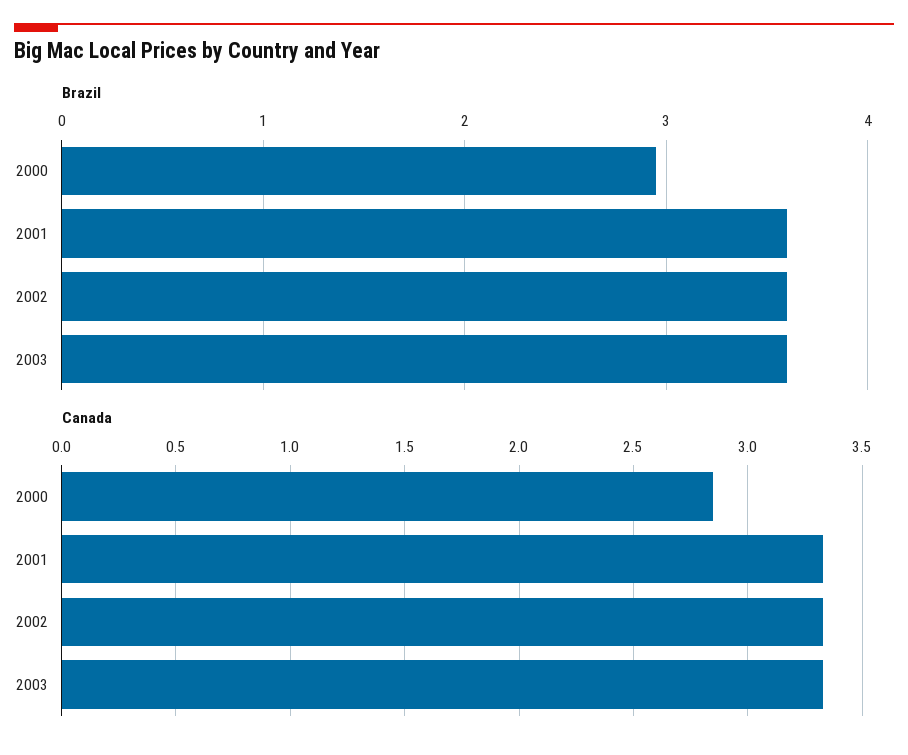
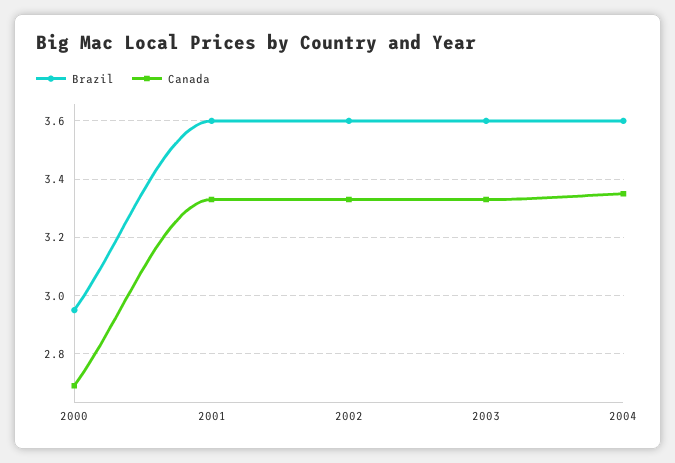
Canada, 2000: 2.85 -> 2.7
Brazil, 2004: none -> 3.6
Canada, 2004: none -> 3.35

